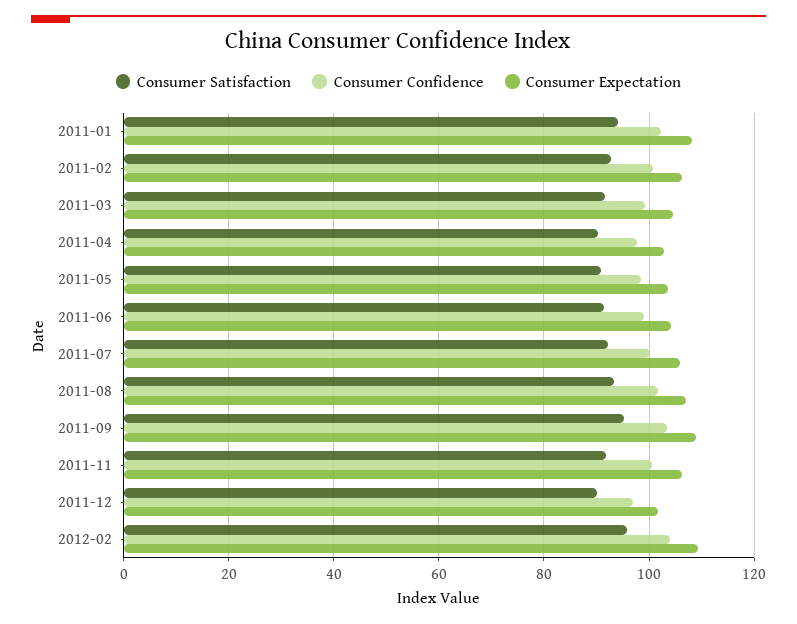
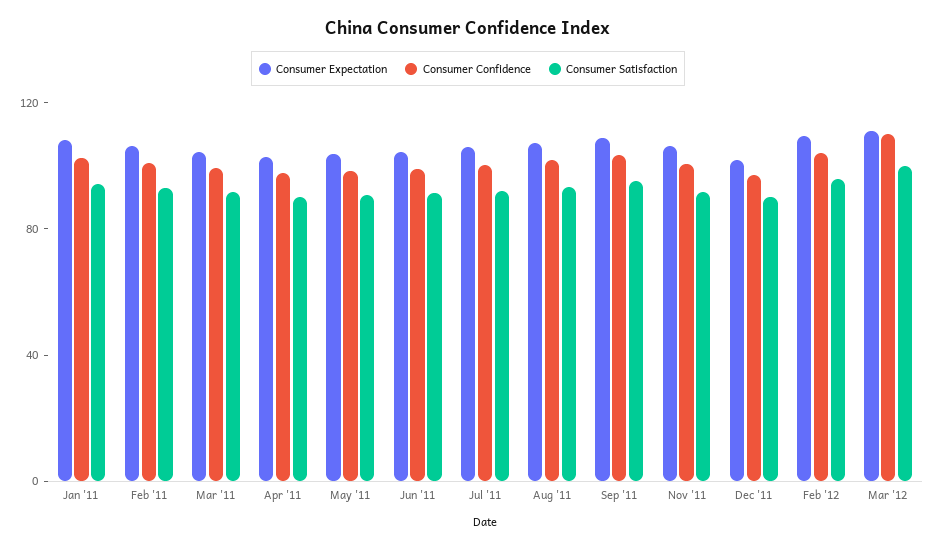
Consumer Expectation, Mar '12: none -> 110
Consumer Confidence, Mar '12: none -> 110
Consumer Satisfaction, Mar '12: none -> 100

